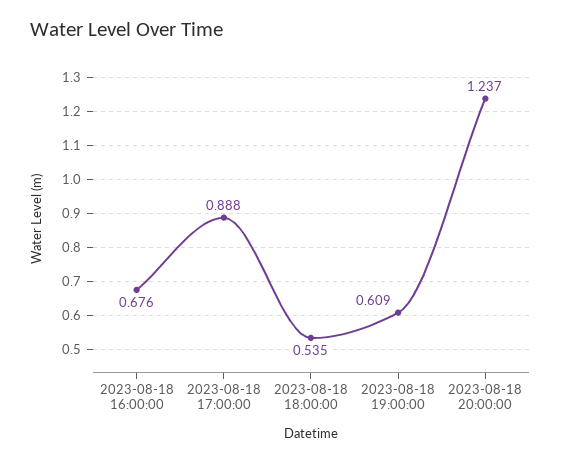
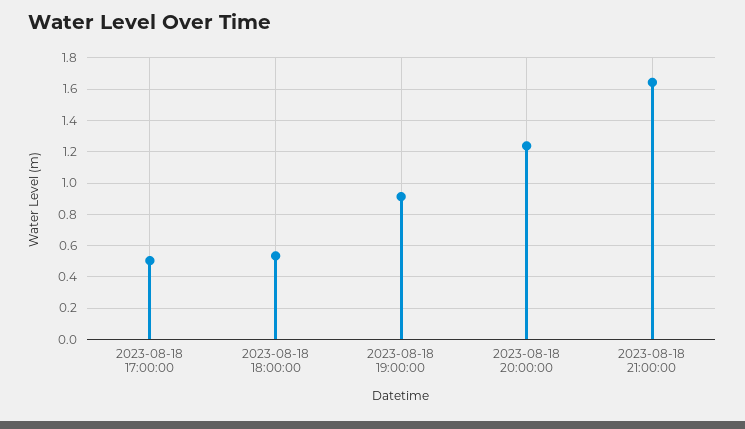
2023-08-18 16:00:00: 0.676 -> none
2023-08-18 17:00:00: 0.888 -> 0.5
2023-08-18 19:00:00: 0.609 -> 0.9
2023-08-18 21:00:00: none -> 1.65

